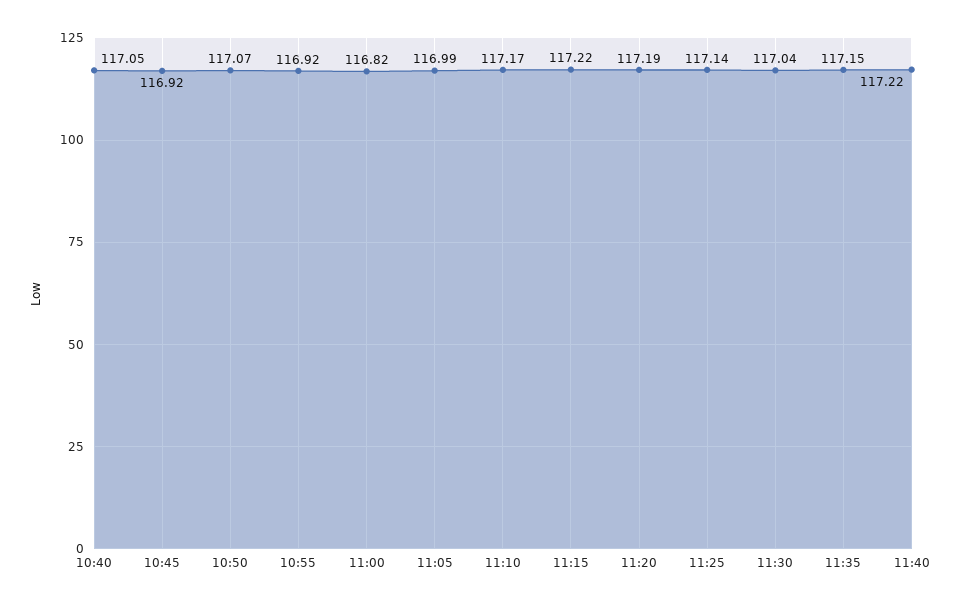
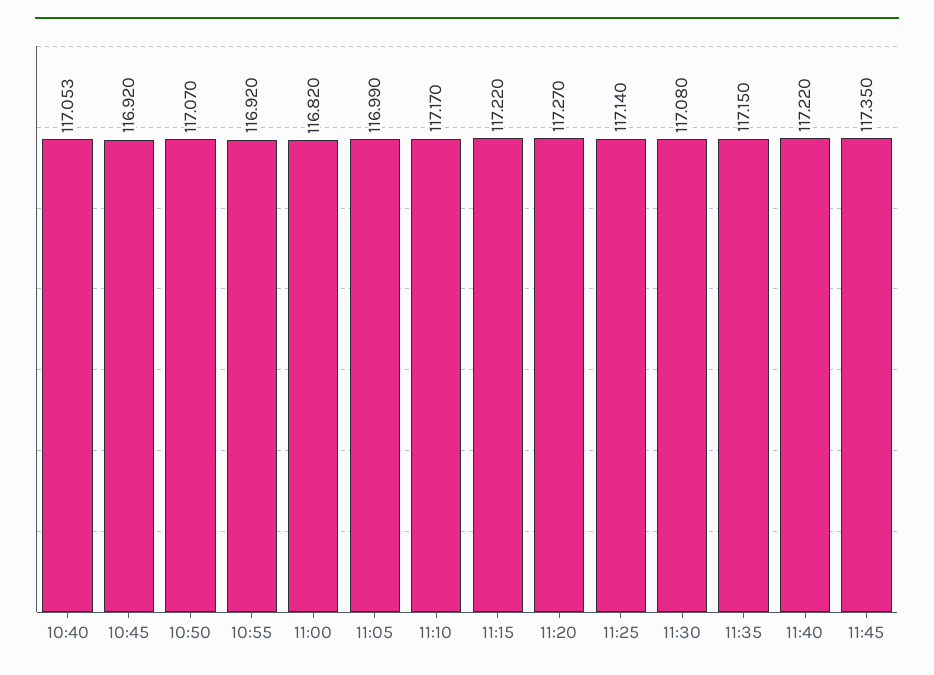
11:20: 117.19 -> 117.27
11:30: 117.04 -> 117.08
11:45: none -> 117.35

